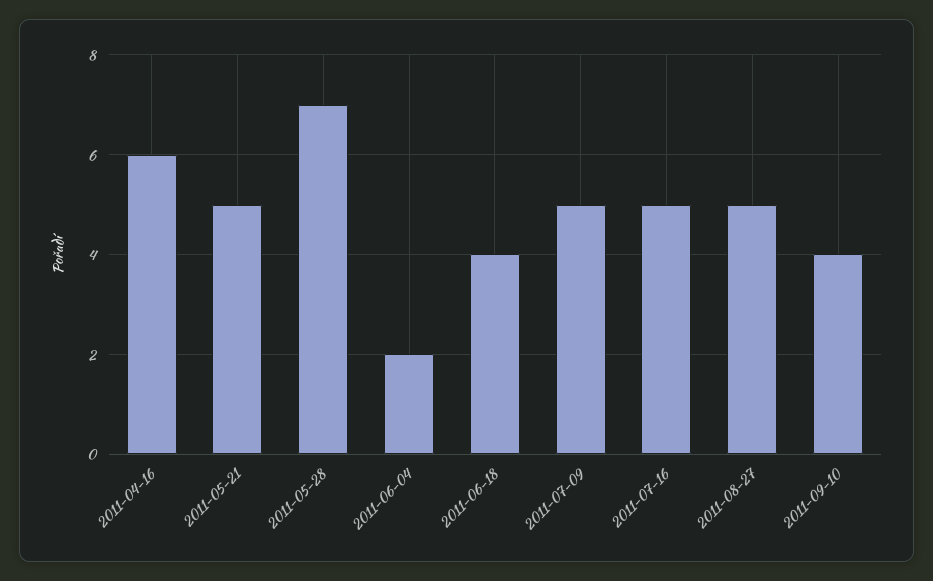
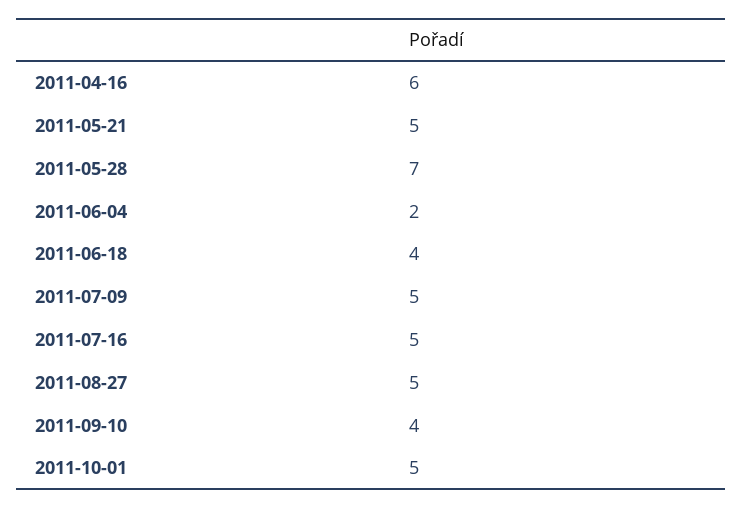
2011-10-01: none -> 5

